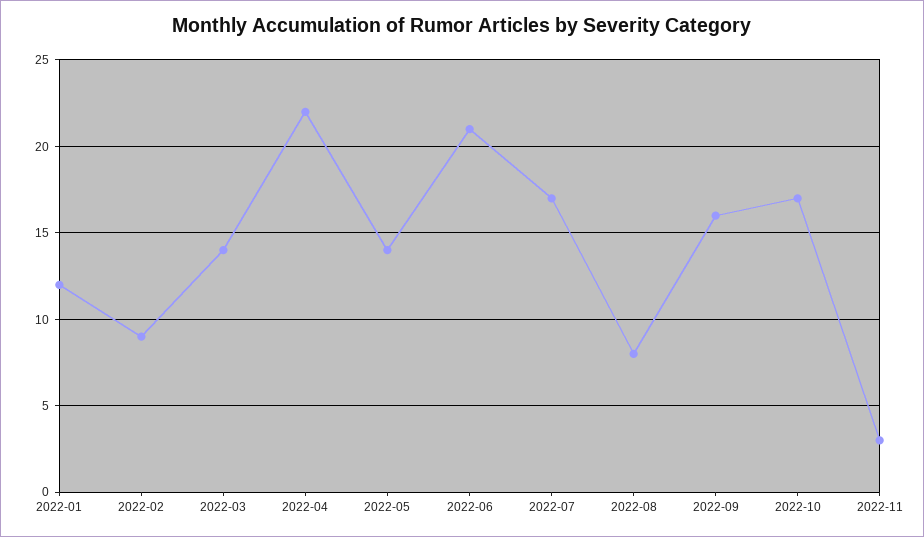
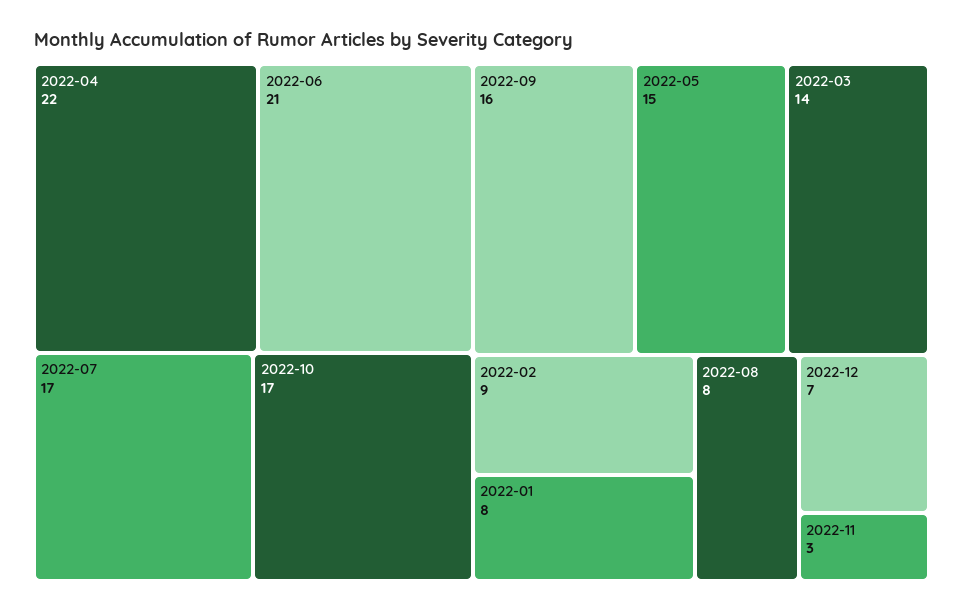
2022-01: 12 -> 8
2022-05: 14 -> 15
2022-12: none -> 7

